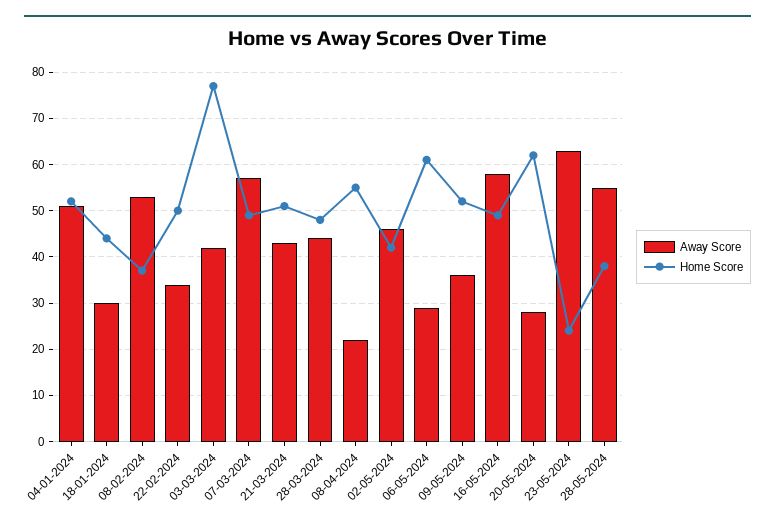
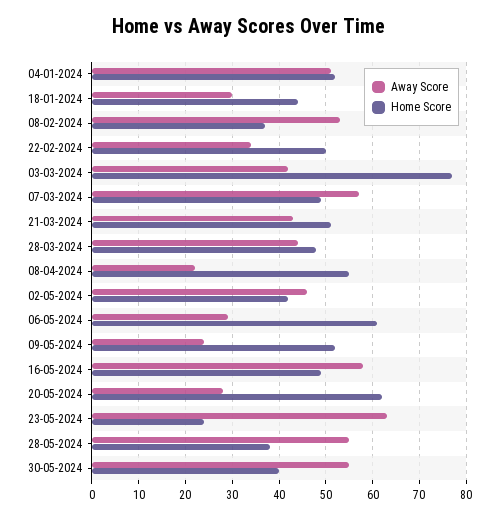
Away Score, 09-05-2024: 35 -> 25
Away Score, 30-05-2024: none -> 55
Home Score, 30-05-2024: none -> 40

